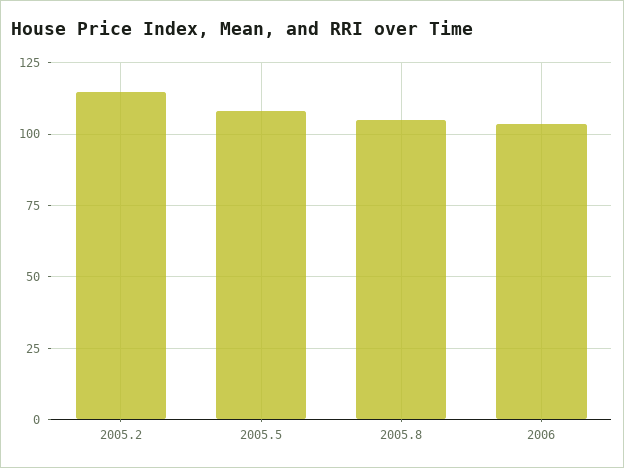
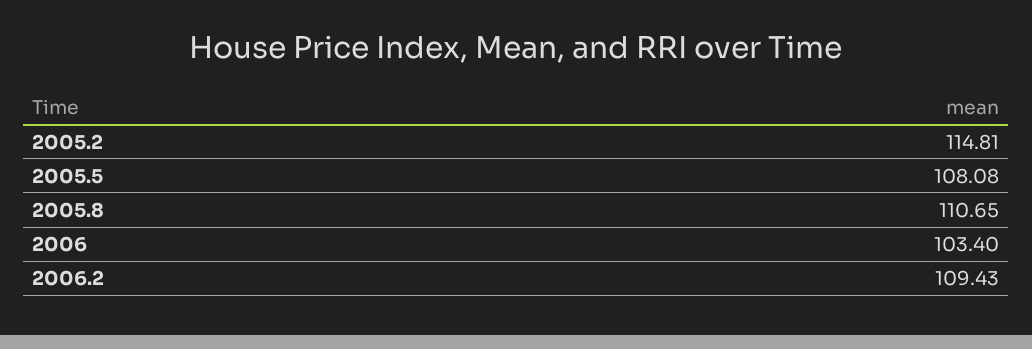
2005.8: 105 -> 110.65
2006.2: none -> 109.43

